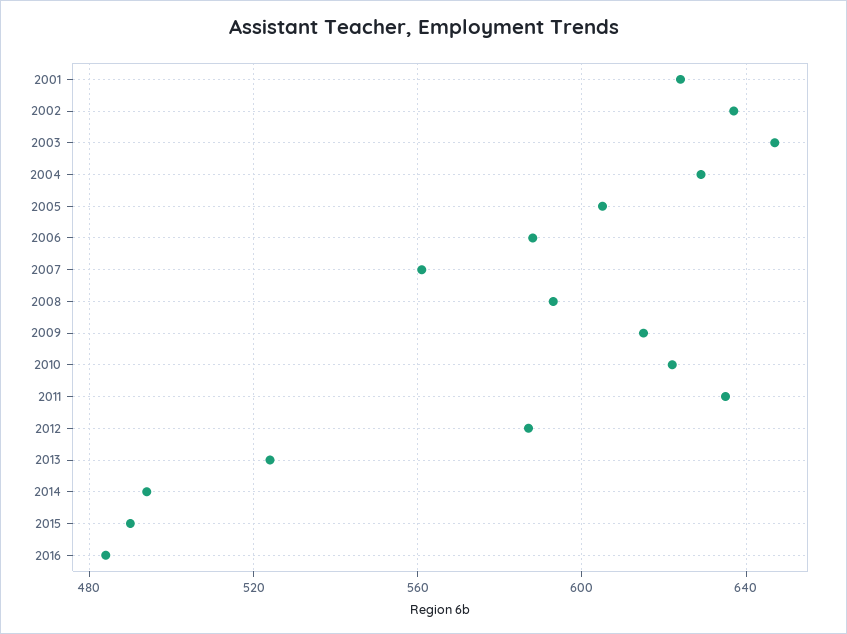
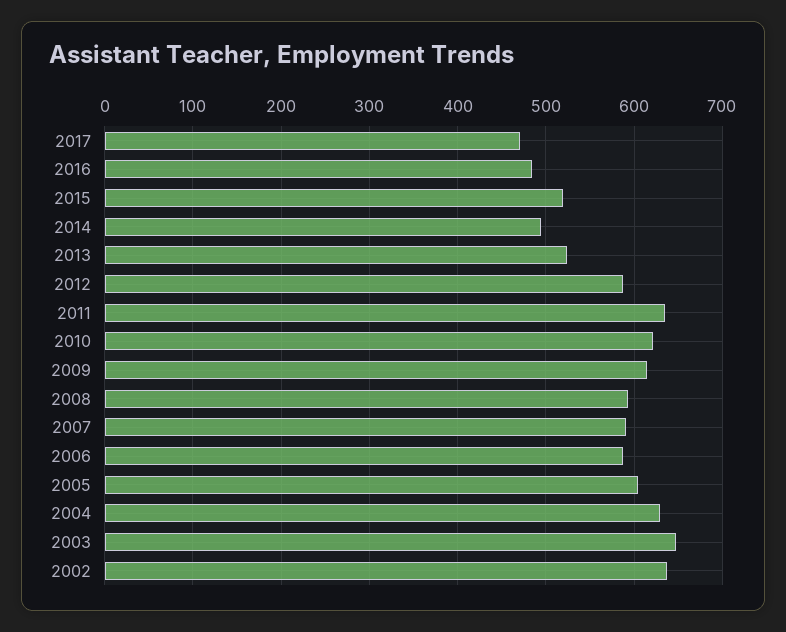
2001: 625 -> none
2007: 560 -> 590
2015: 490 -> 520
2017: none -> 470

